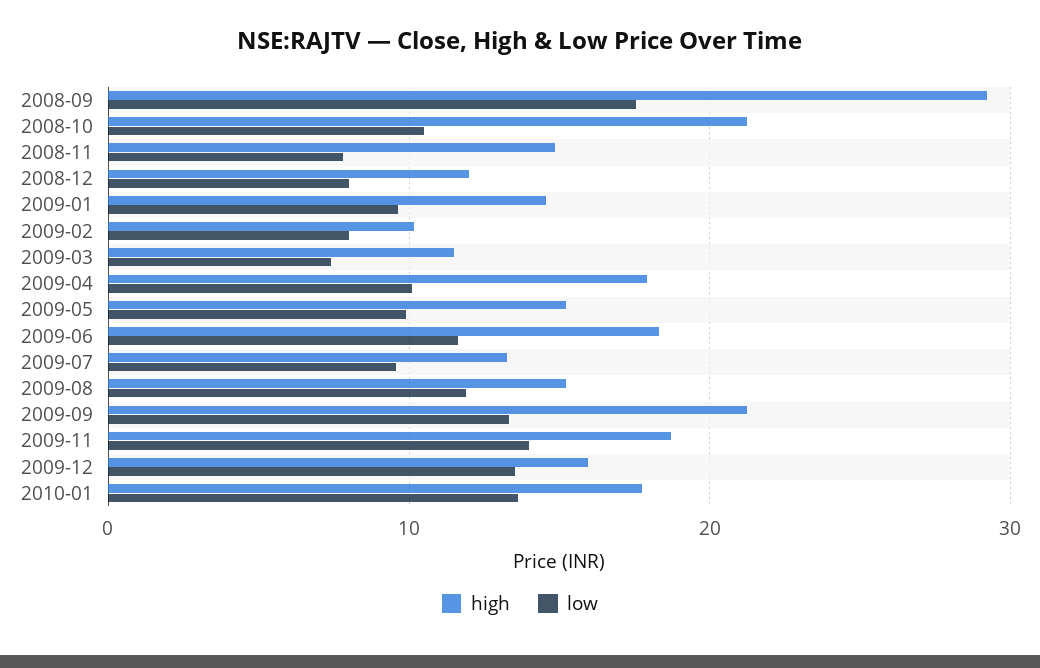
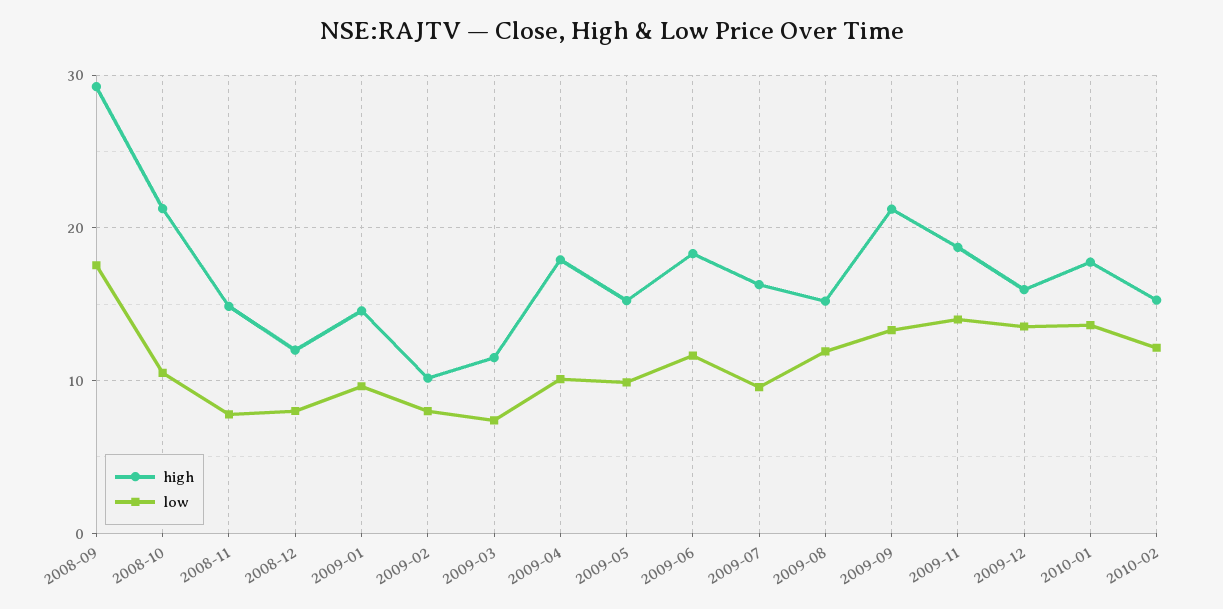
high, 2009-07: 13 -> 16
high, 2010-02: none -> 15
low, 2010-02: none -> 12

